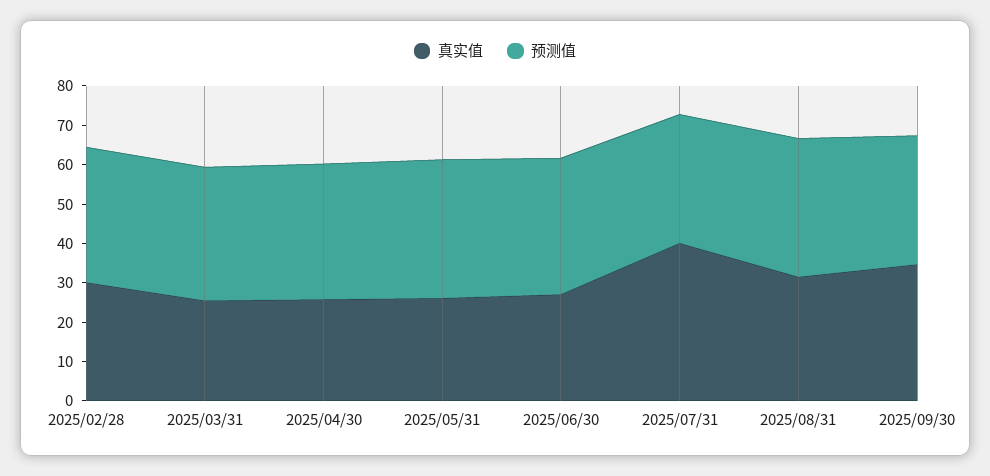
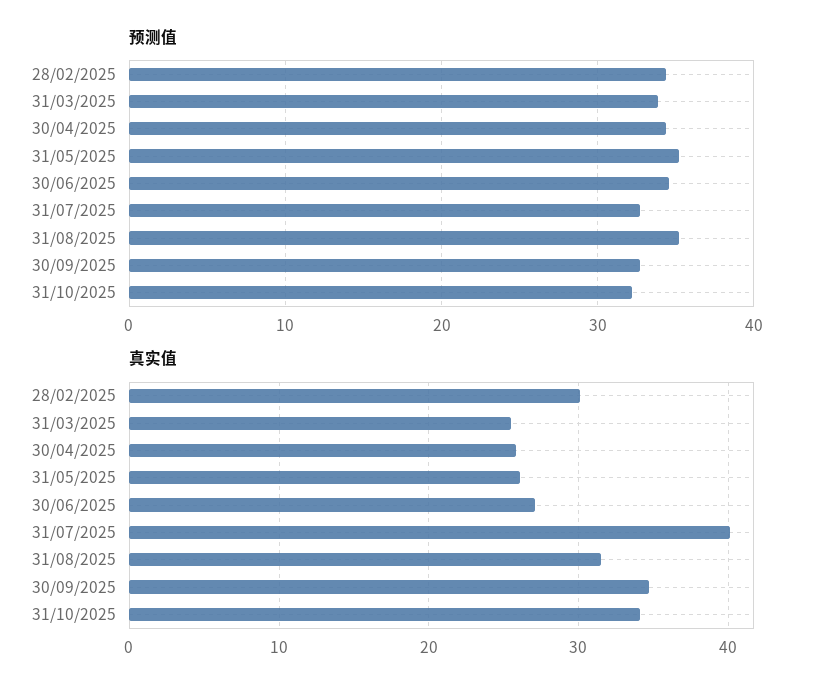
预测值, 31/10/2025: none -> 32
真实值, 31/10/2025: none -> 34

